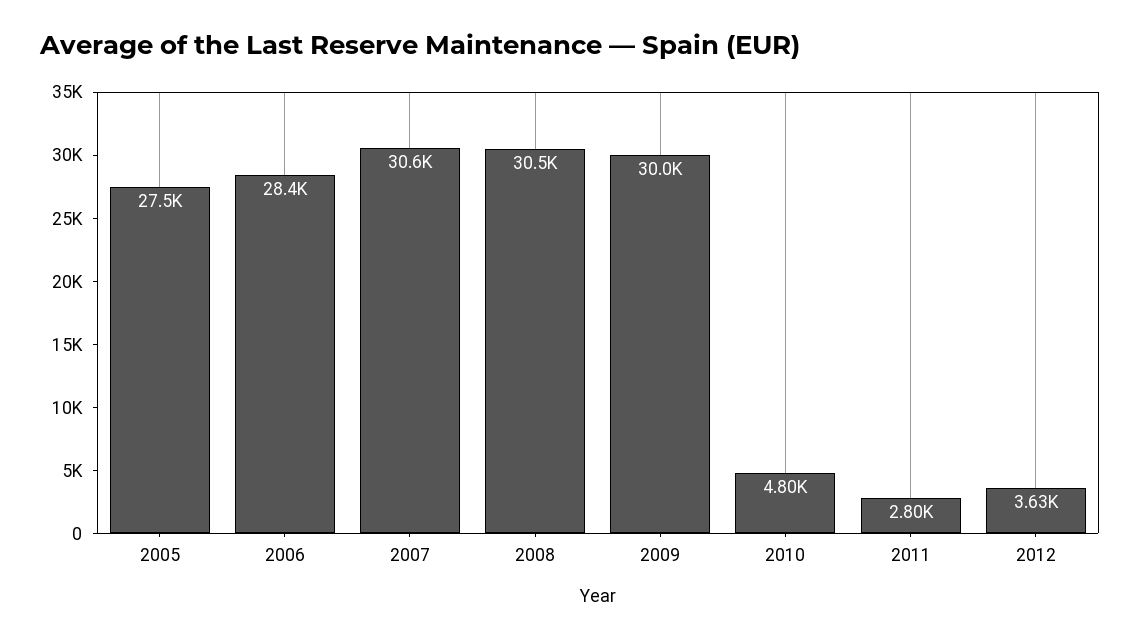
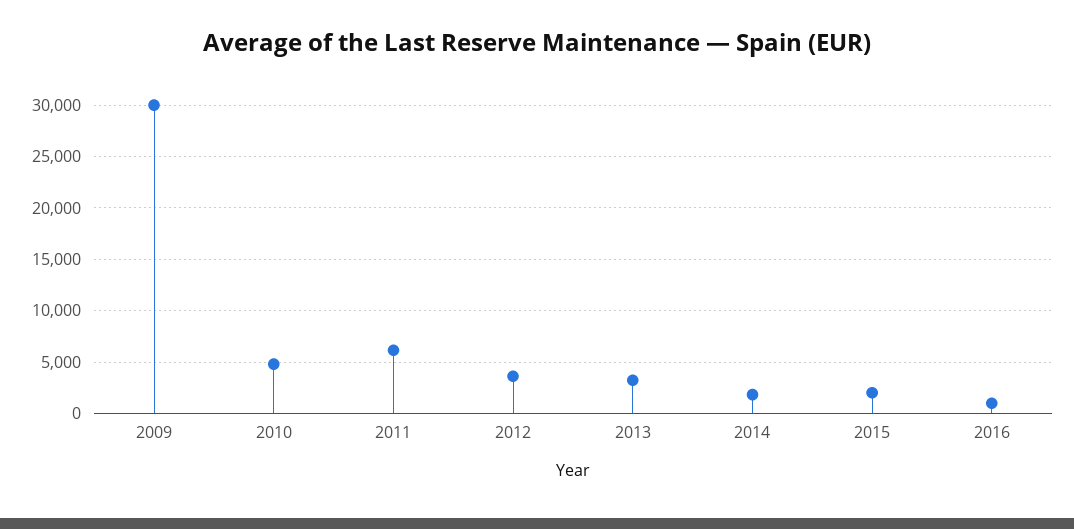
2005: 27500 -> none
2006: 28400 -> none
2007: 30600 -> none
2008: 30500 -> none
2011: 2800 -> 6000
2013: none -> 3000
2014: none -> 2000
2015: none -> 2000
2016: none -> 1000

